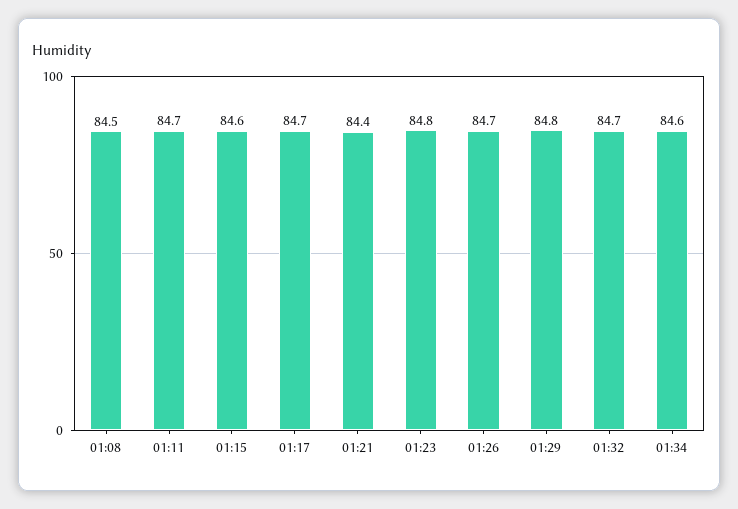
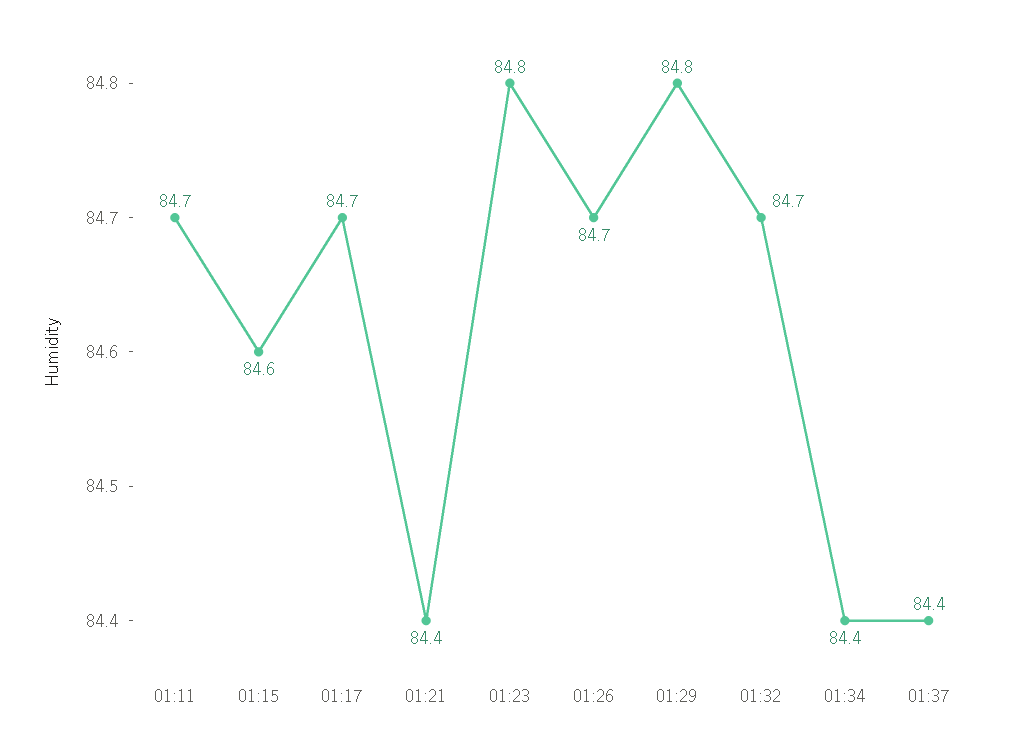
01:08: 84.5 -> none
01:34: 84.6 -> 84.4
01:37: none -> 84.4

